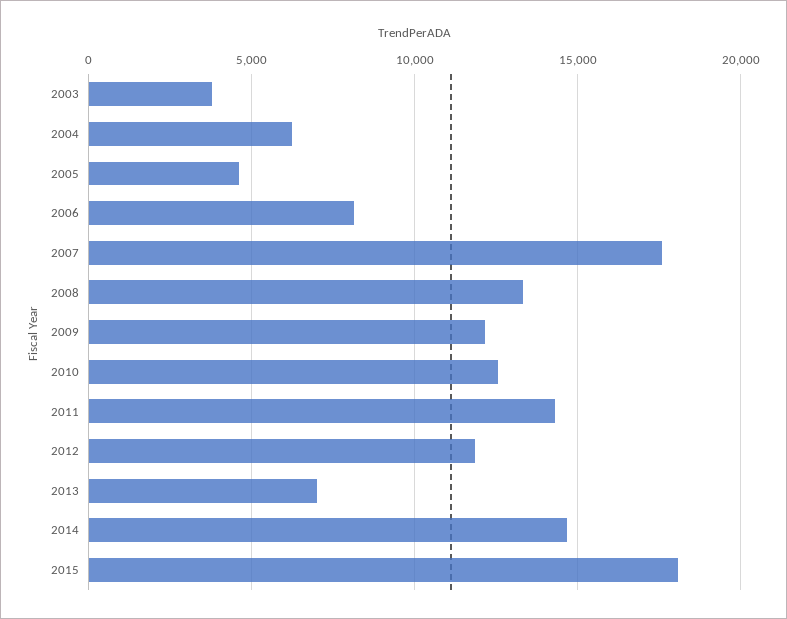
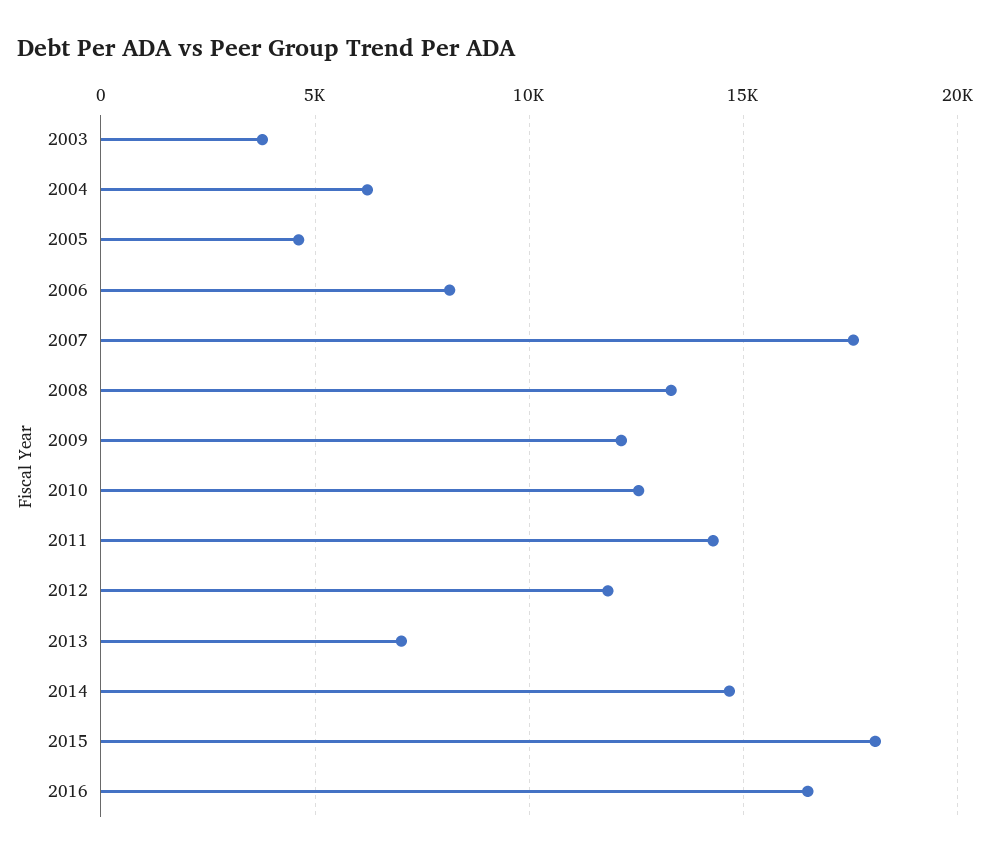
2016: none -> 16500

